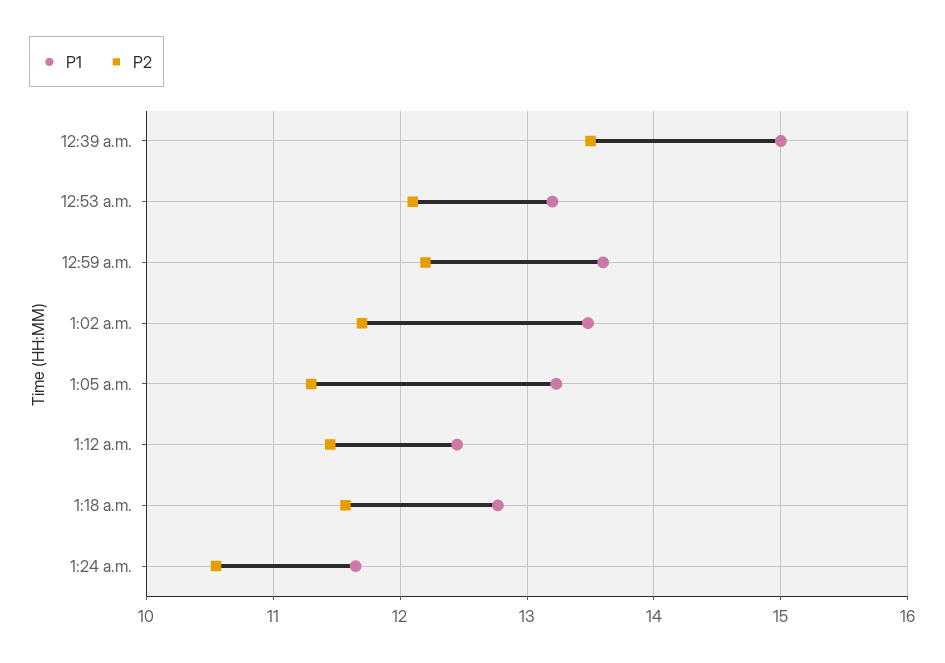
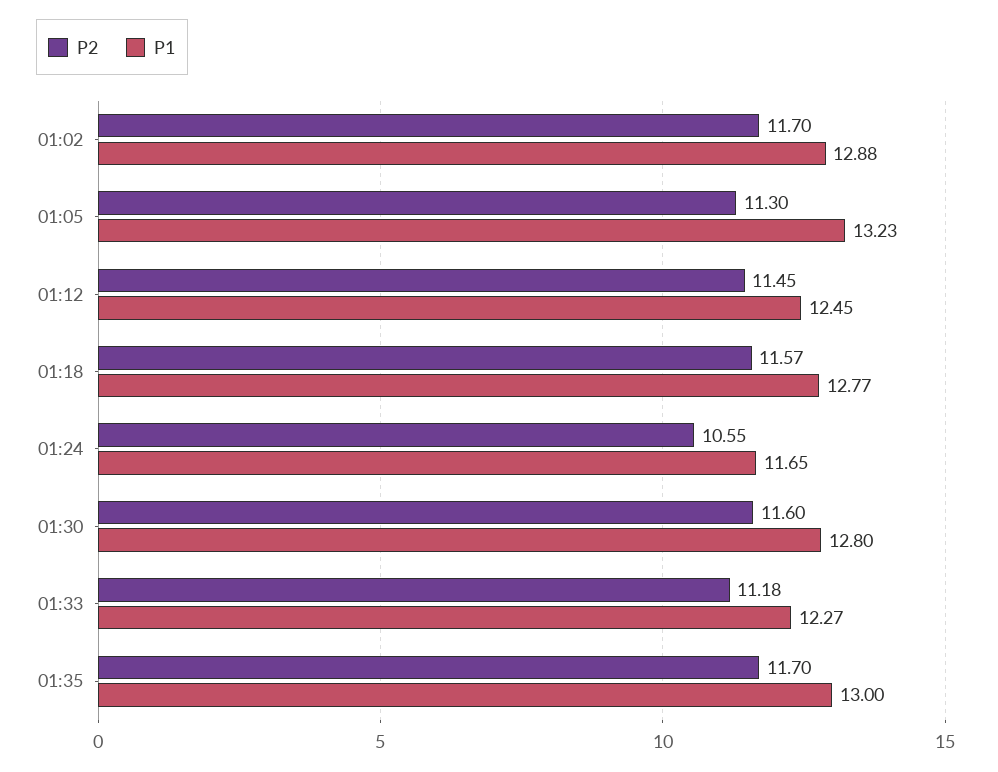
P1, 12:39 a.m.: 15 -> none
P2, 12:39 a.m.: 13.5 -> none
P1, 12:53 a.m.: 13.2 -> none
P2, 12:53 a.m.: 12.1 -> none
P1, 12:59 a.m.: 13.6 -> none
P2, 12:59 a.m.: 12.2 -> none
P1, 1:02 a.m.: 13.5 -> 12.88
P2, 01:30: none -> 11.6
P1, 01:30: none -> 12.8
P2, 01:33: none -> 11.18
P1, 01:33: none -> 12.27
P2, 01:35: none -> 11.7
P1, 01:35: none -> 13

